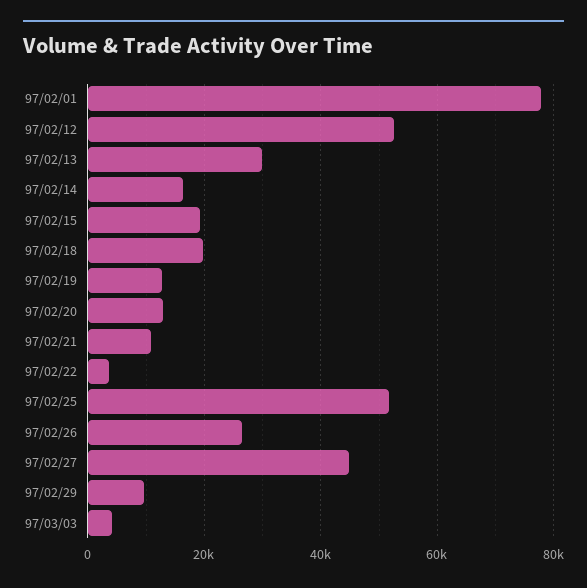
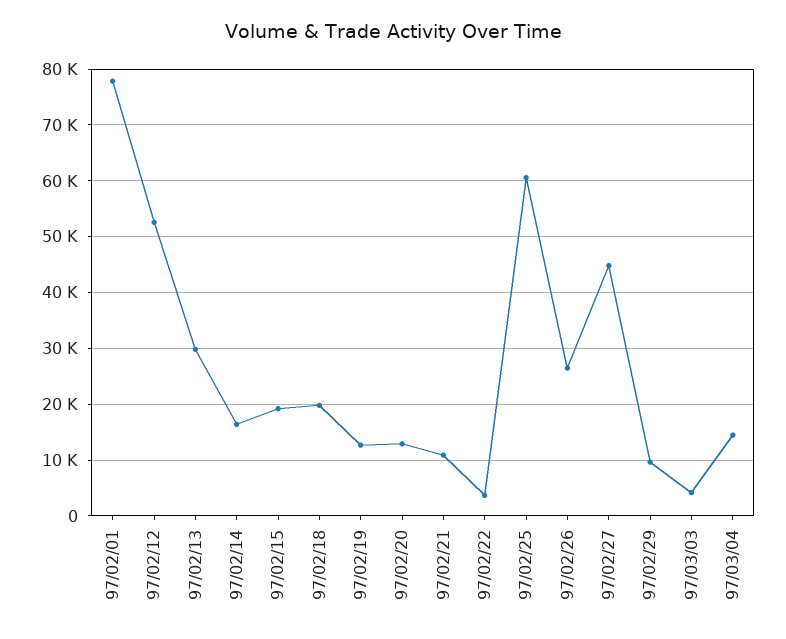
97/02/25: 52000 -> 60000
97/03/04: none -> 14000

